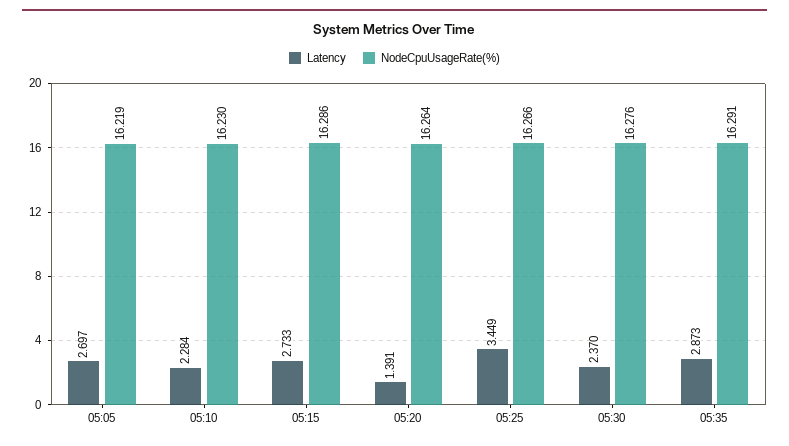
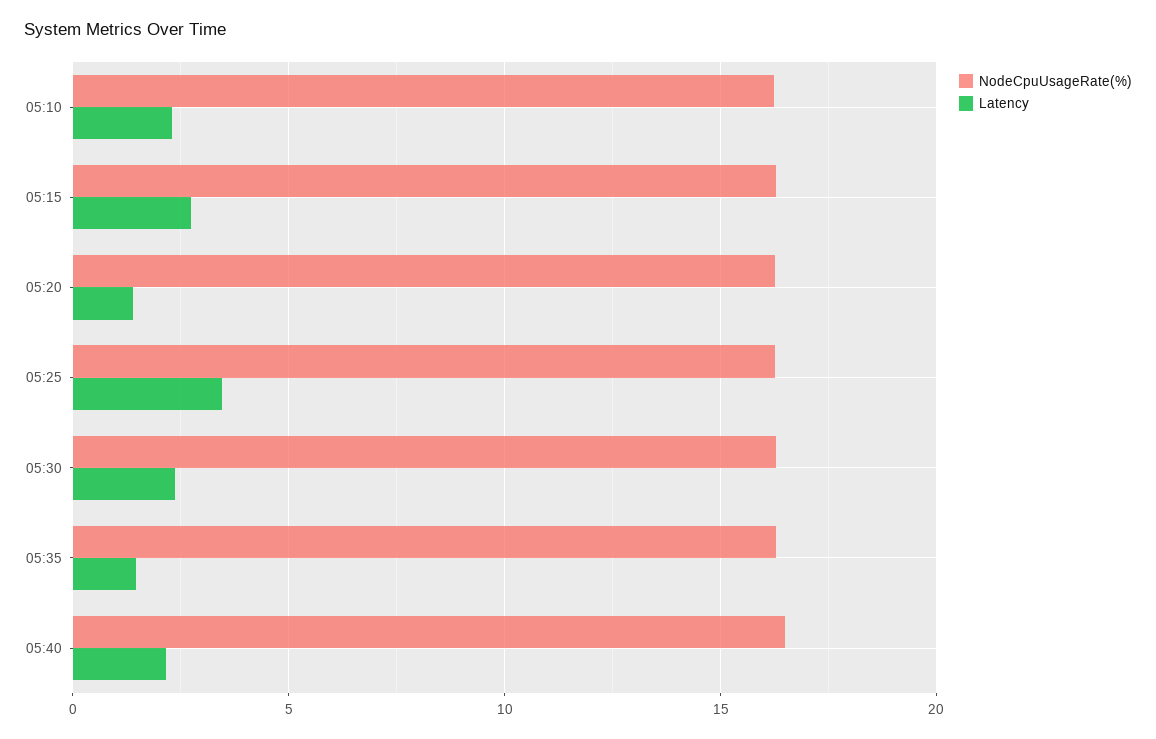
Latency, 05:05: 2.697 -> none
NodeCpuUsageRate(%), 05:05: 16.219 -> none
Latency, 05:35: 2.873 -> 1.5
NodeCpuUsageRate(%), 05:40: none -> 16.5
Latency, 05:40: none -> 2

